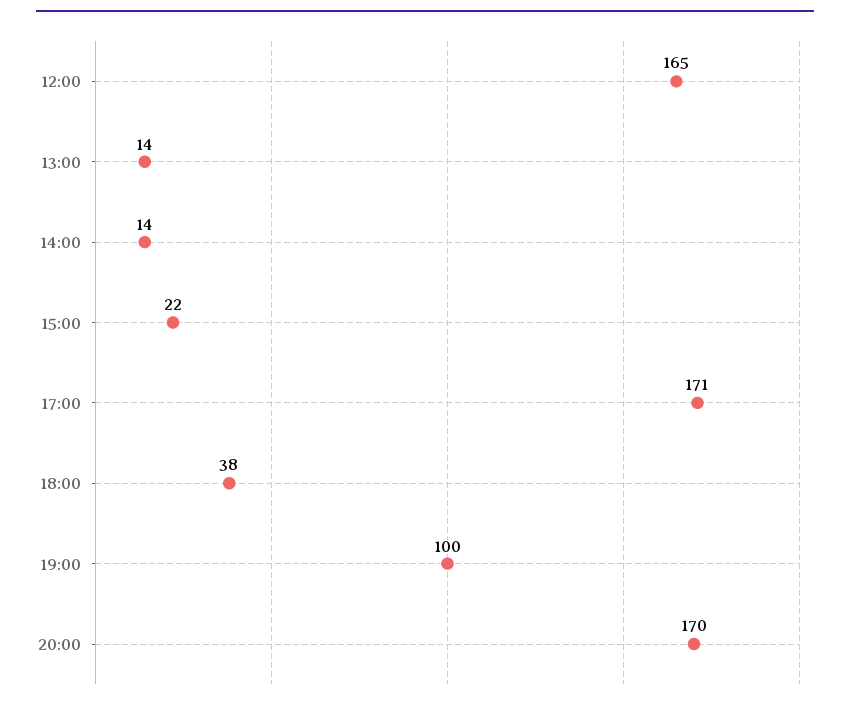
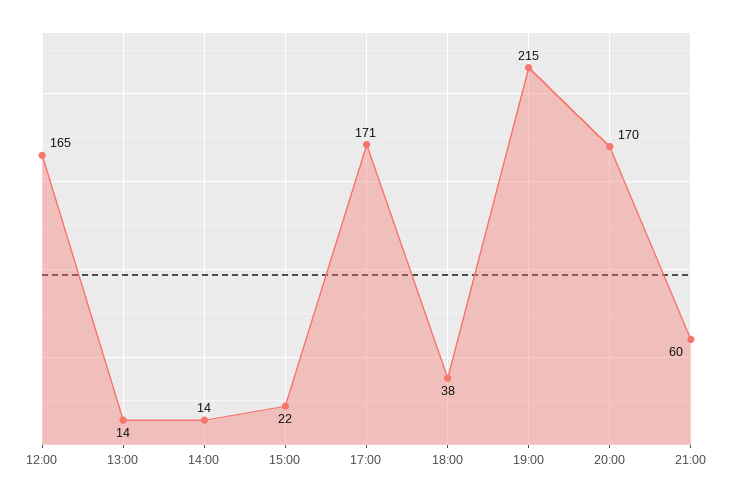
19:00: 100 -> 215
21:00: none -> 60

